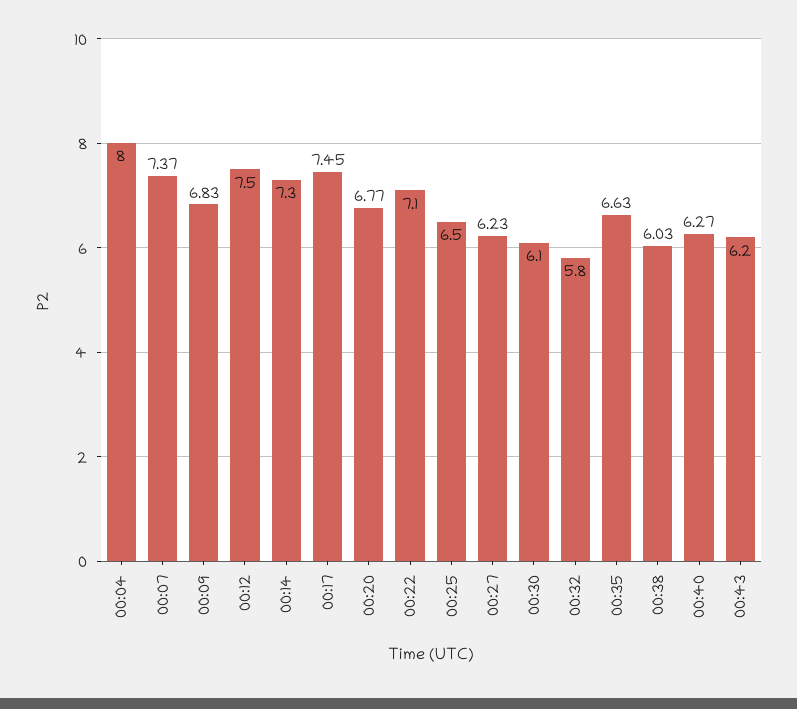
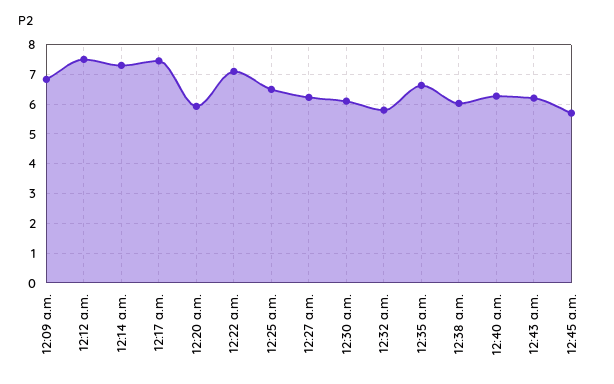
00:04: 8 -> none
00:07: 7.37 -> none
00:20: 6.77 -> 6
12:45 a.m.: none -> 5.75

